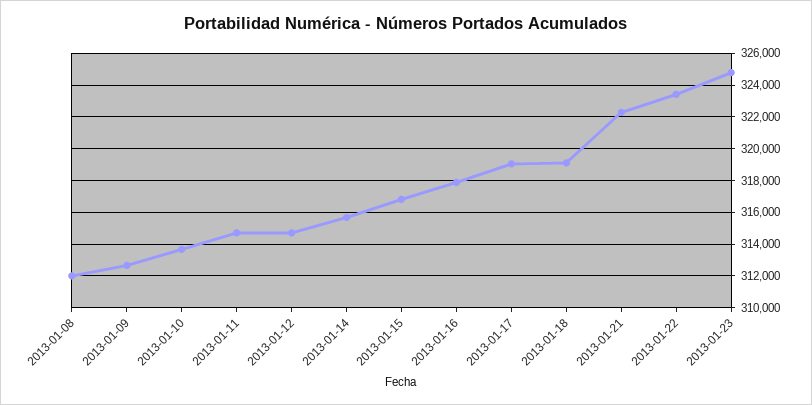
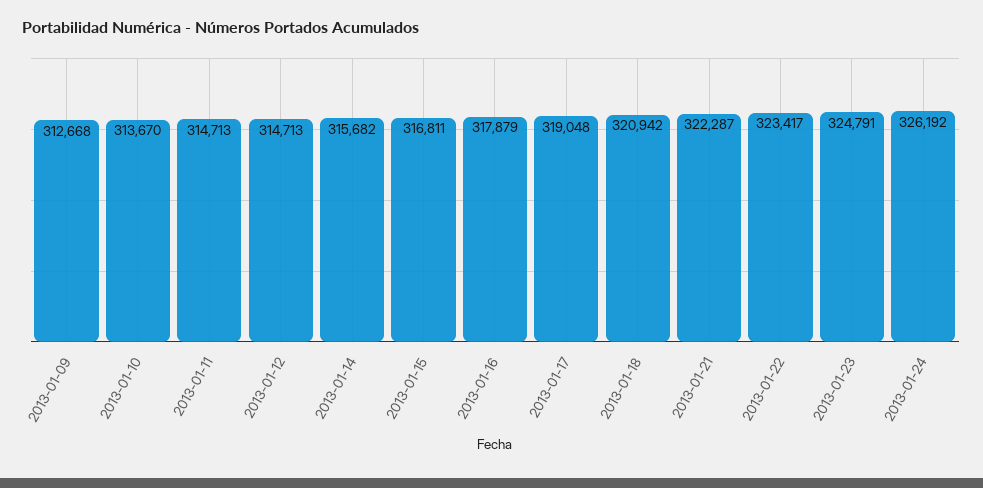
2013-01-08: 312000 -> none
2013-01-18: 319000 -> 320942
2013-01-24: none -> 326192

